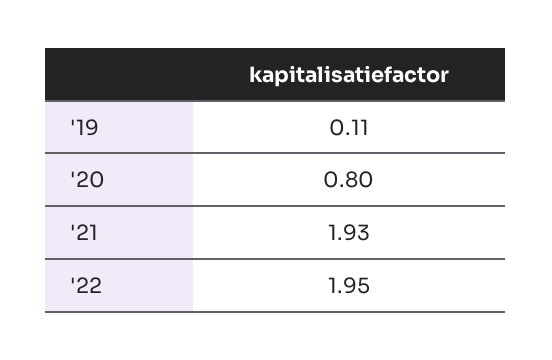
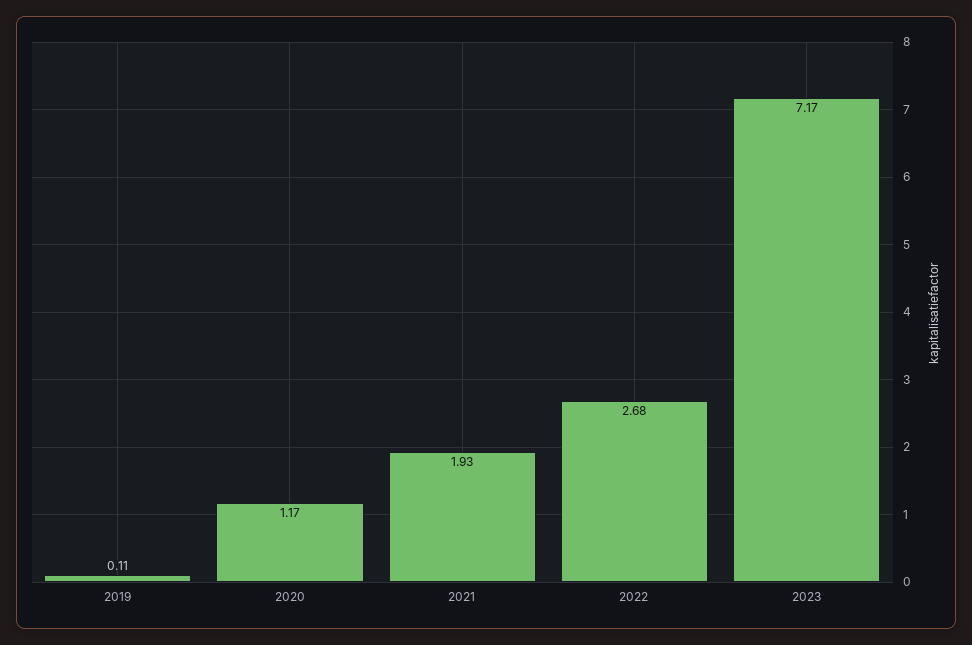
'20: 0.8 -> 1.17
'22: 1.95 -> 2.68
2023: none -> 7.17

